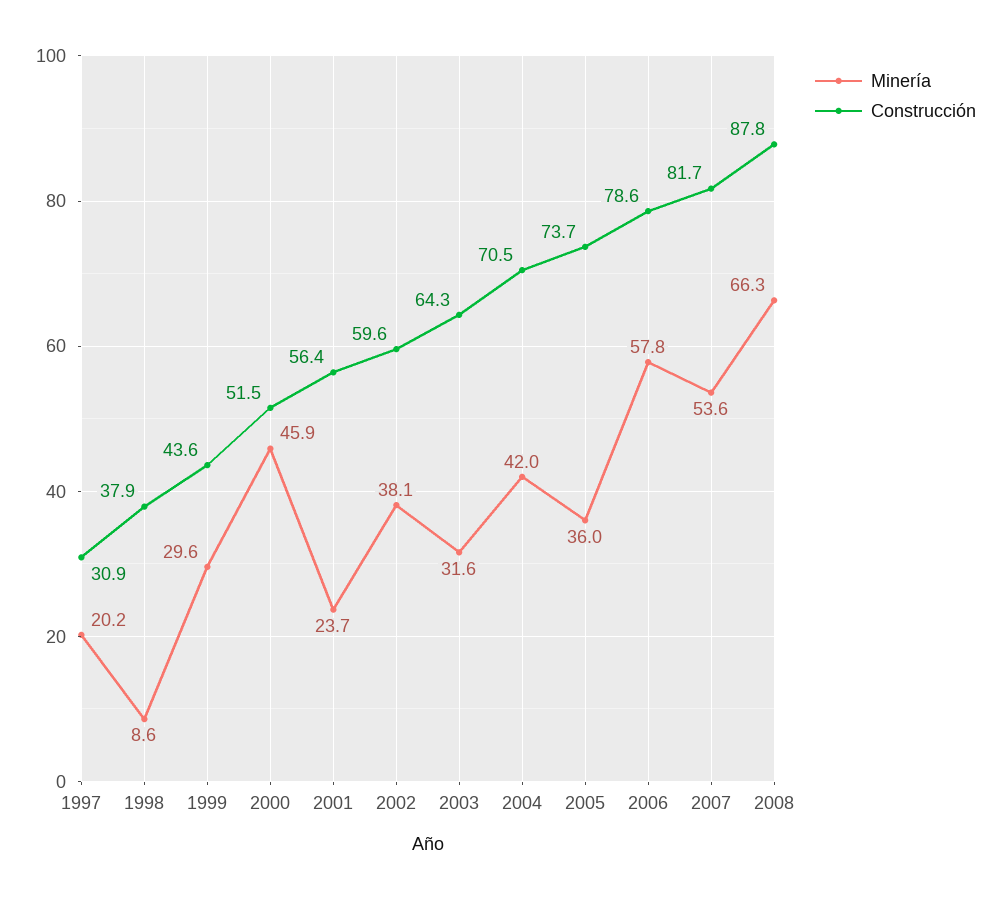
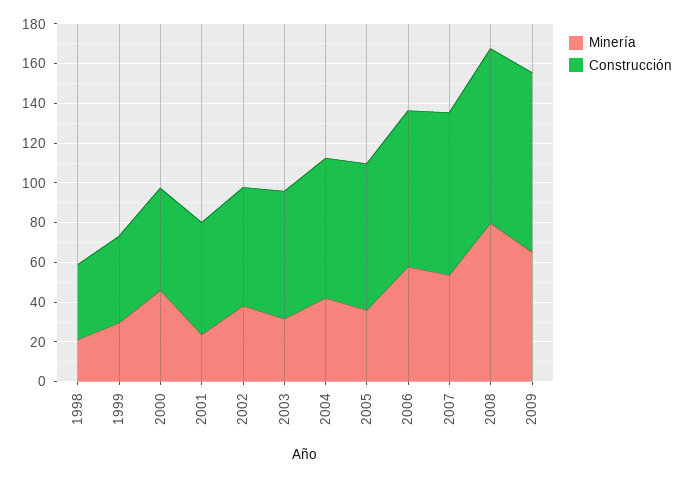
Minería, 1997: 20.2 -> none
Construcción, 1997: 30.9 -> none
Minería, 1998: 8.6 -> 20
Minería, 2008: 66.3 -> 80
Minería, 2009: none -> 65
Construcción, 2009: none -> 90

